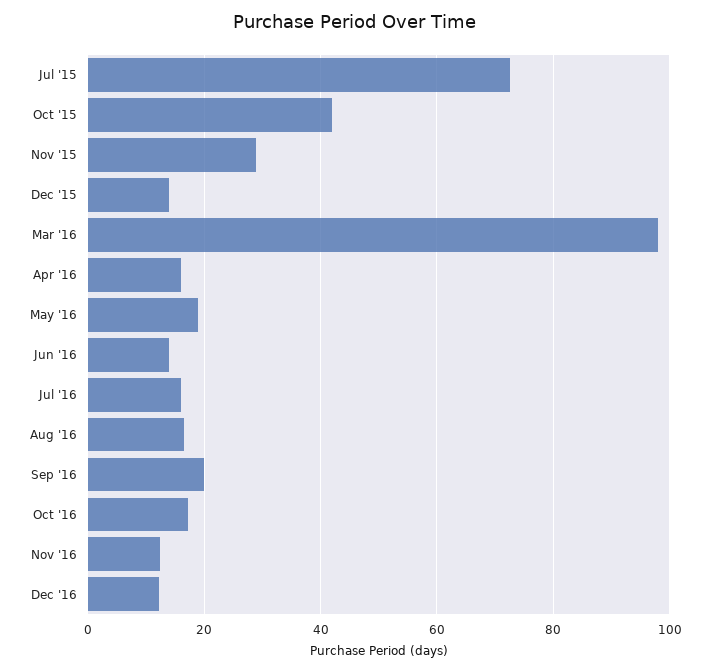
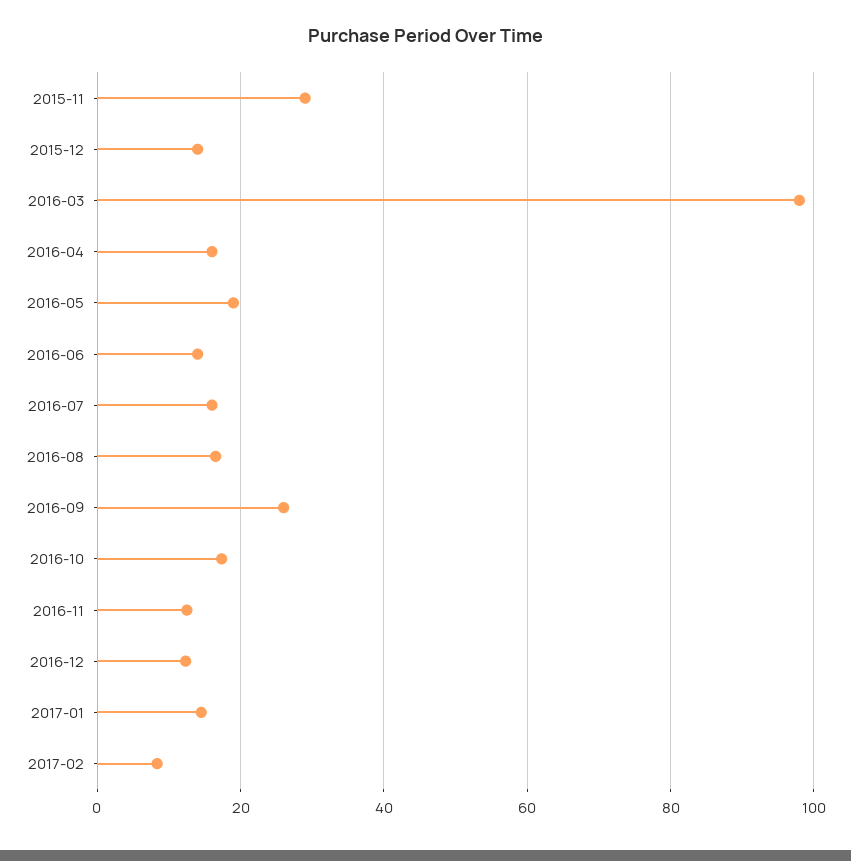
Jul '15: 72 -> none
Oct '15: 42 -> none
Sep '16: 20 -> 26
2017-01: none -> 14
2017-02: none -> 8

